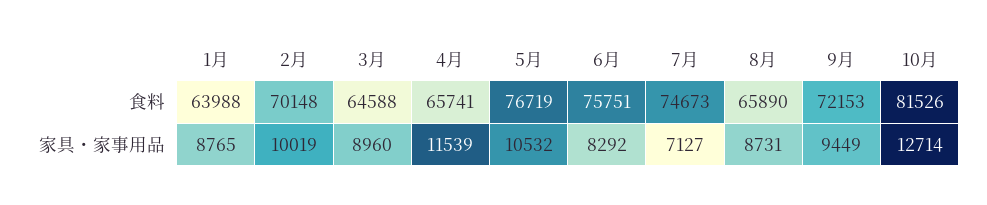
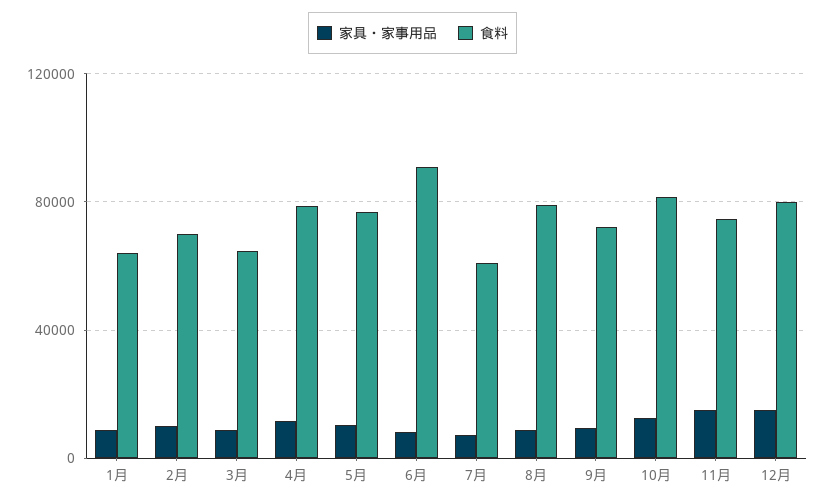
食料, 4月: 65741 -> 80000
食料, 6月: 75751 -> 90000
食料, 7月: 74673 -> 60000
食料, 8月: 65890 -> 80000
家具・家事用品, 11月: none -> 15000
食料, 11月: none -> 75000
家具・家事用品, 12月: none -> 15000
食料, 12月: none -> 80000

